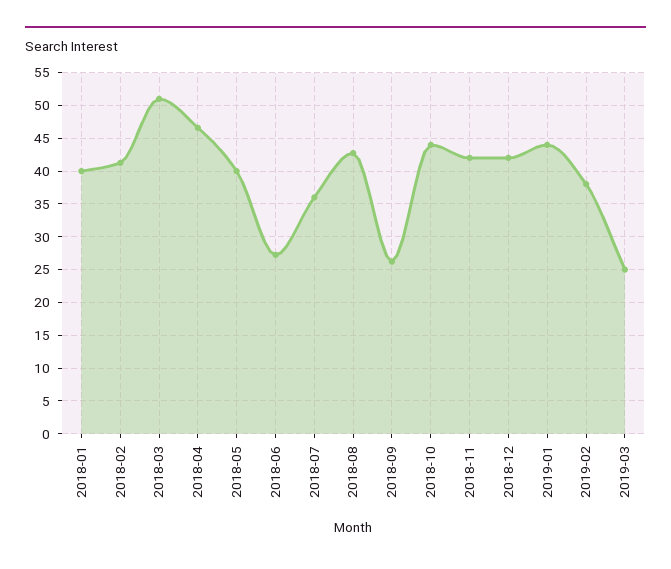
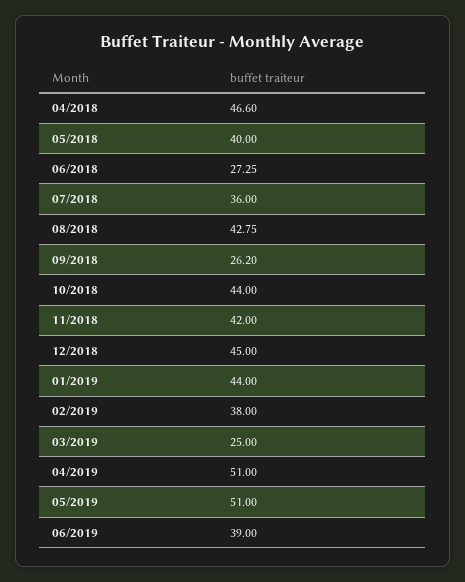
2018-01: 40 -> none
2018-02: 41 -> none
2018-03: 51 -> none
2018-12: 42 -> 45
04/2019: none -> 51
05/2019: none -> 51
06/2019: none -> 39

